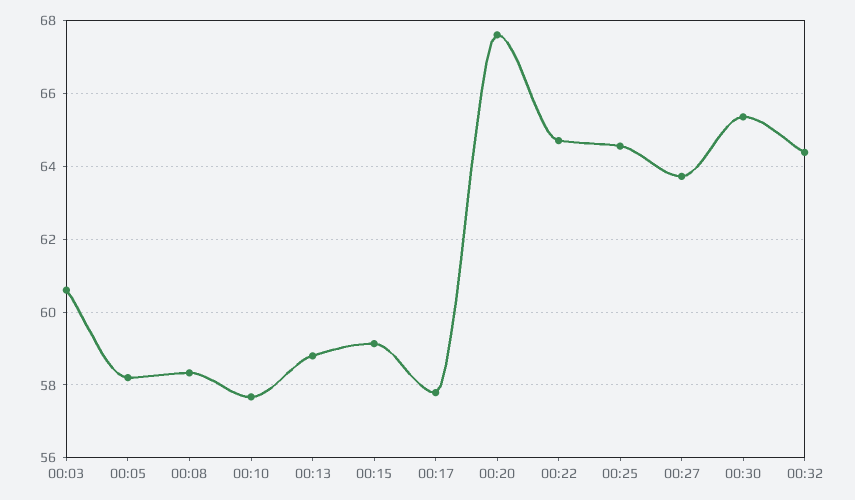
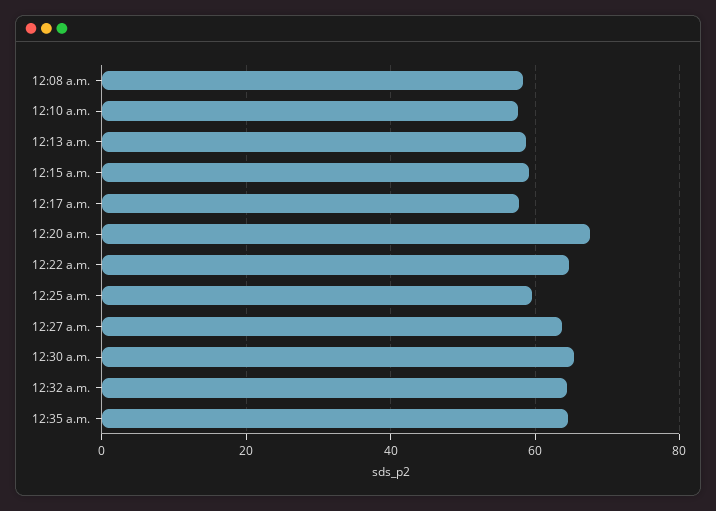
00:03: 60.6 -> none
00:05: 58.2 -> none
00:25: 64.6 -> 60
12:35 a.m.: none -> 64

